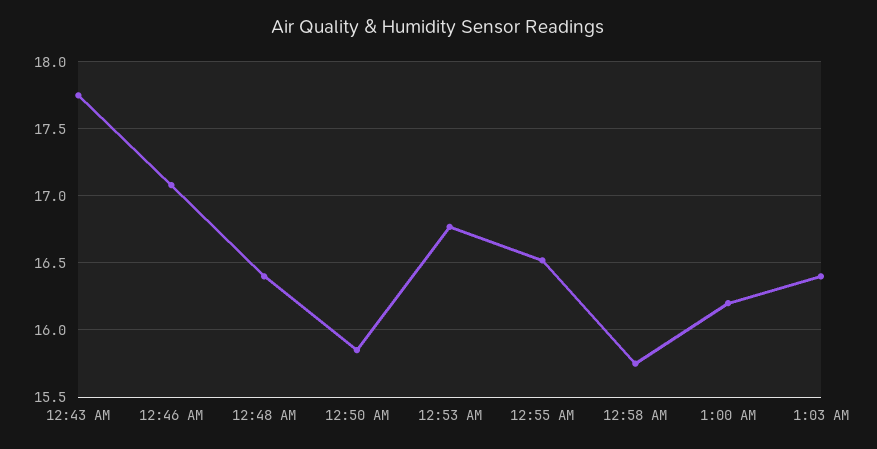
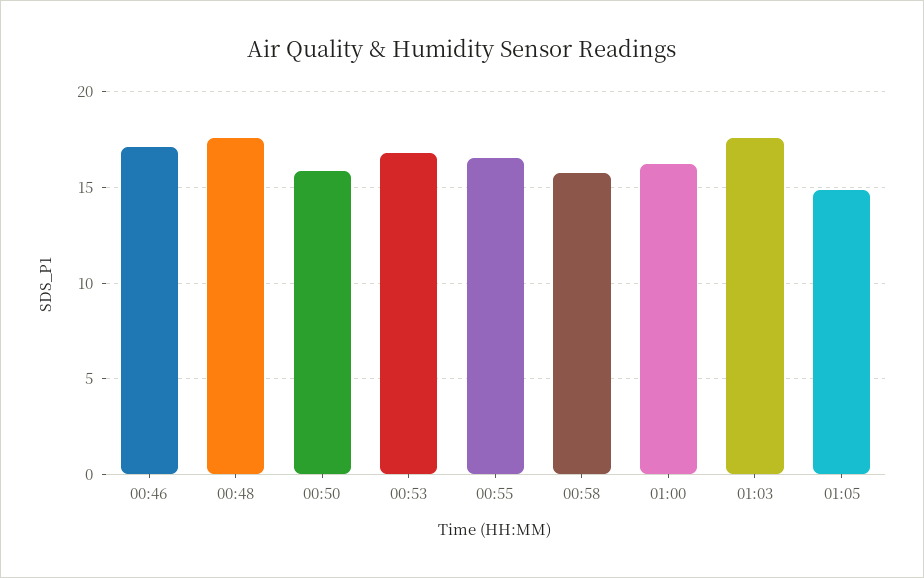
12:43 AM: 17.75 -> none
12:48 AM: 16.4 -> 17.5
1:03 AM: 16.4 -> 17.5
01:05: none -> 15

